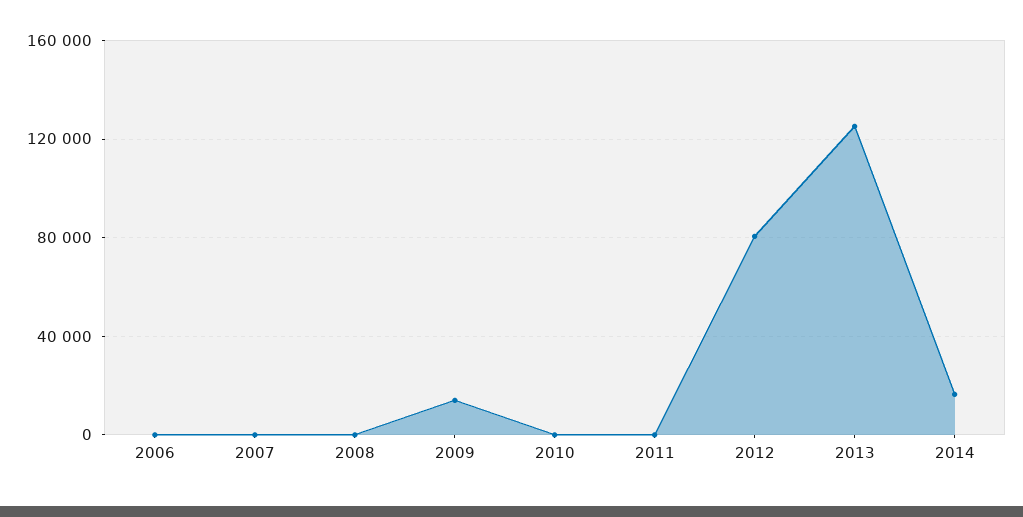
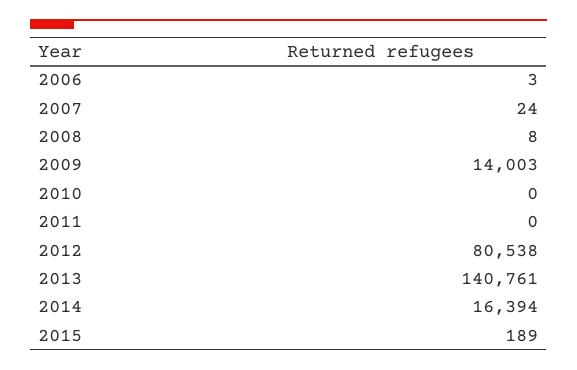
2013: 125000 -> 140761
2015: none -> 189

